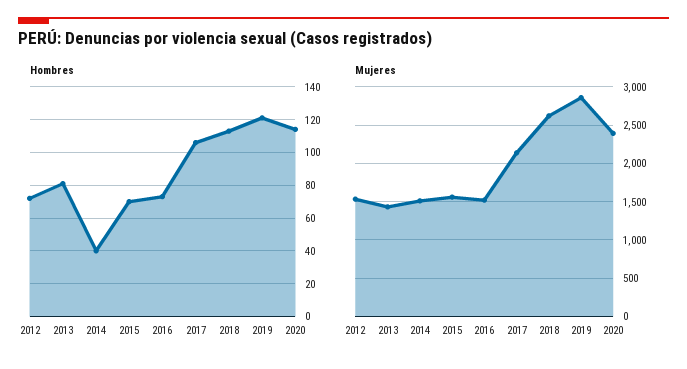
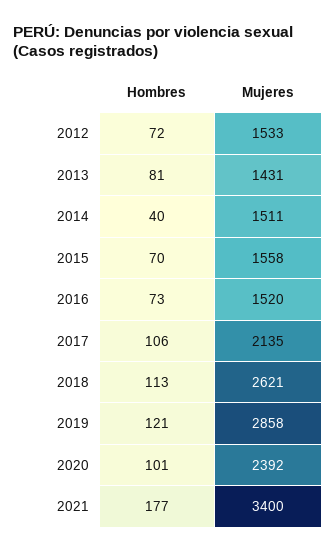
Hombres, 2020: 115 -> 101
Hombres, 2021: none -> 177
Mujeres, 2021: none -> 3400

